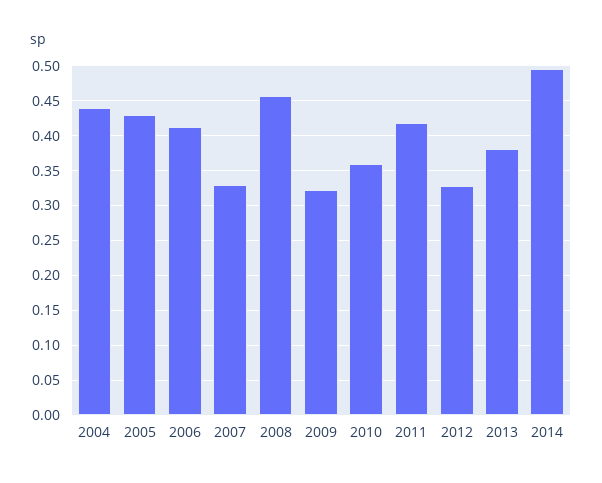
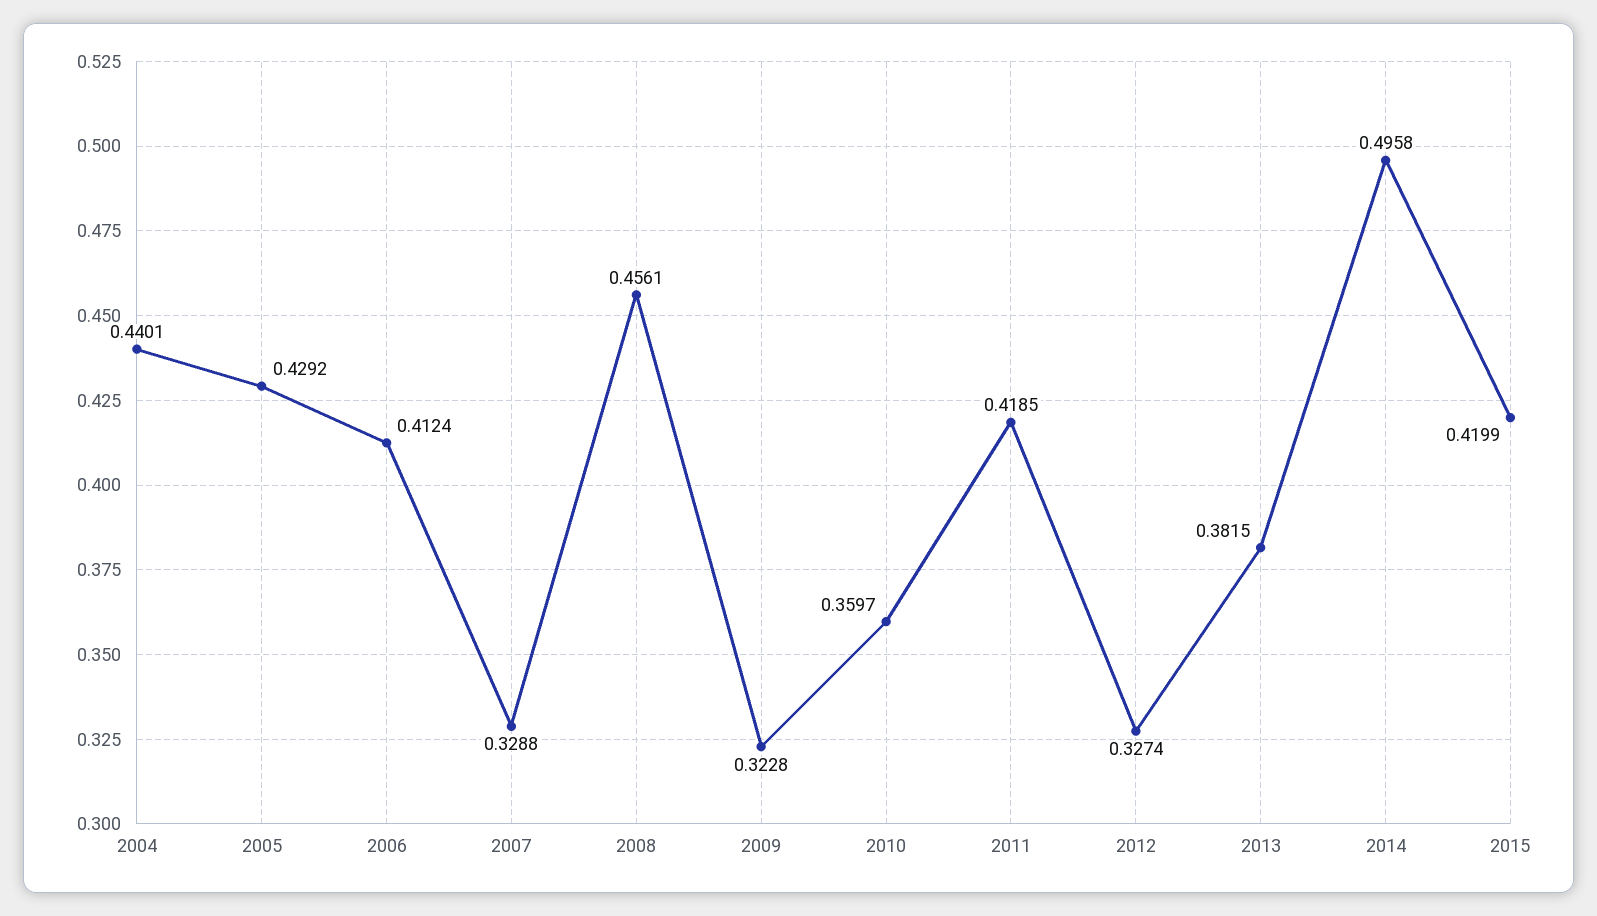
2015: none -> 0.4199

